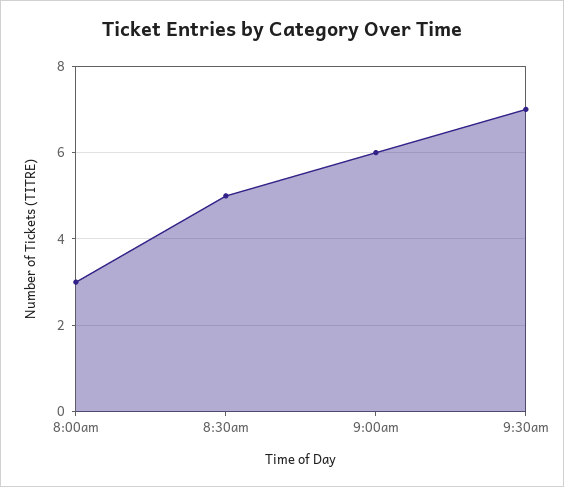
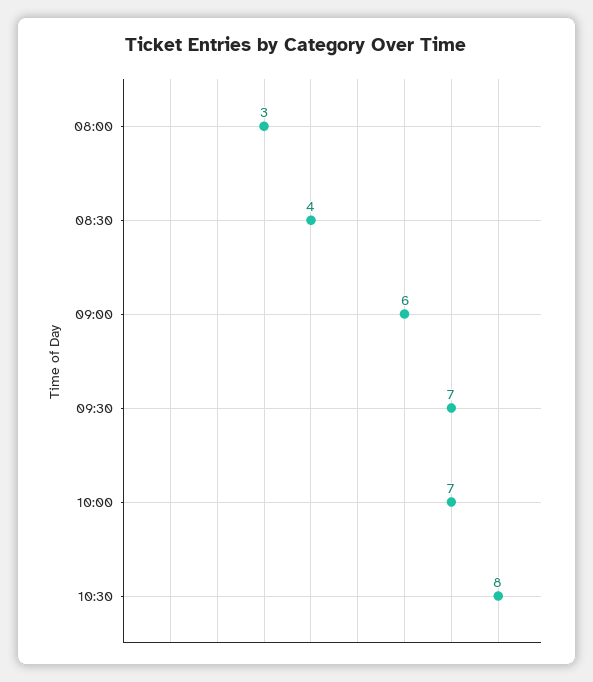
8:30am: 5 -> 4
10:00: none -> 7
10:30: none -> 8

